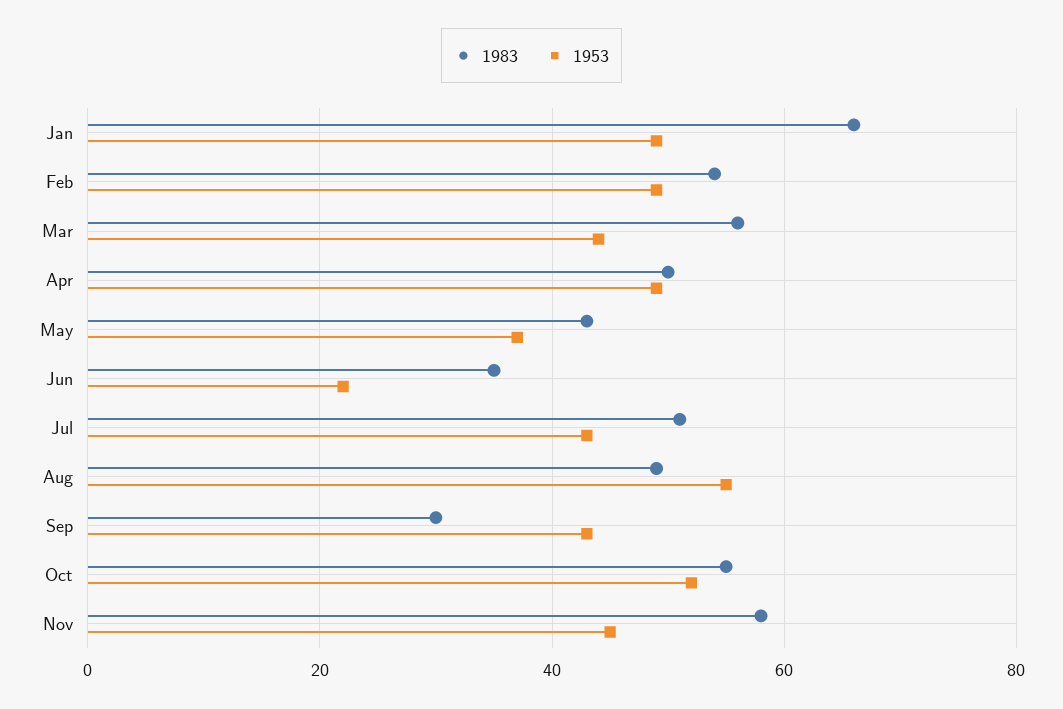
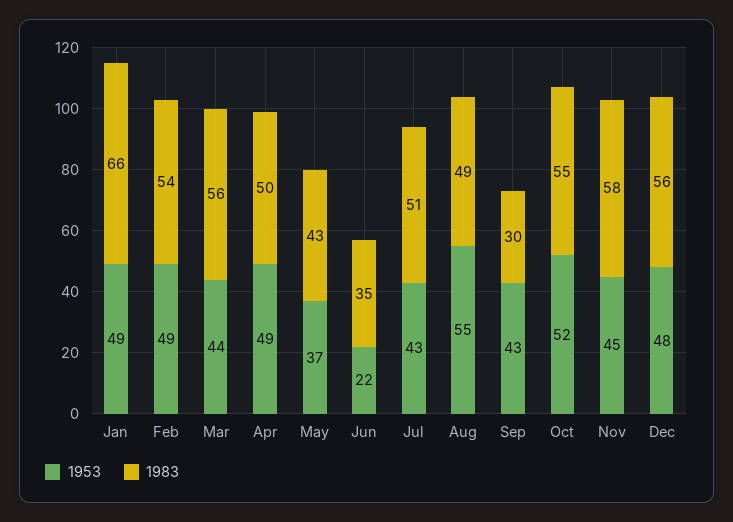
1953, Dec: none -> 48
1983, Dec: none -> 56

